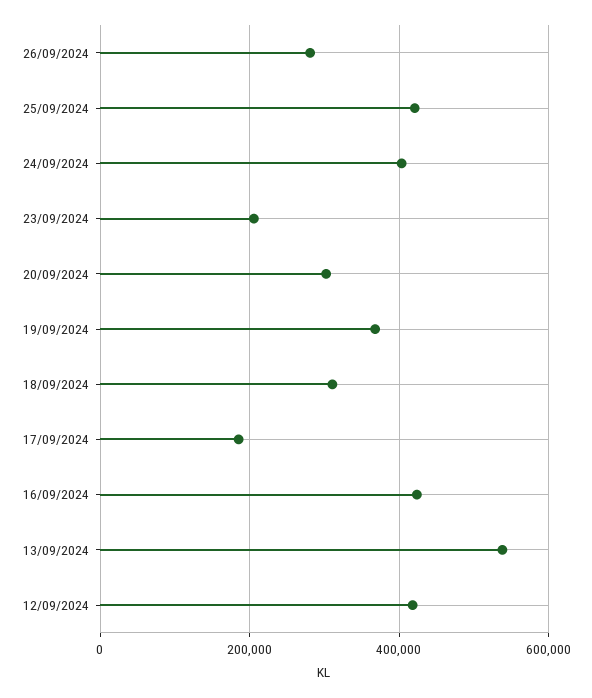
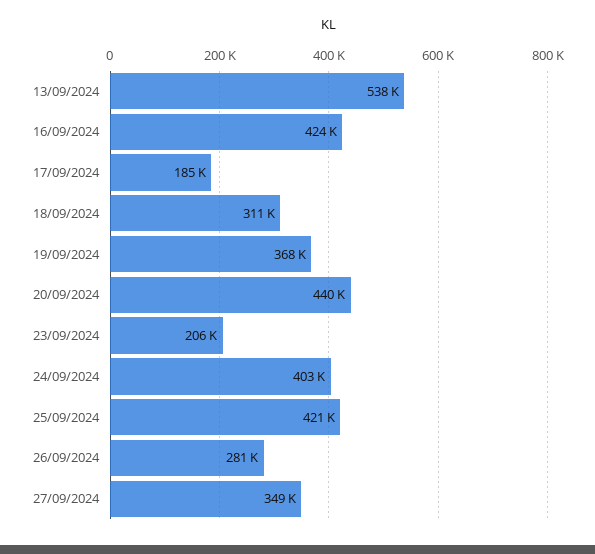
20/09/2024: 300000 -> 440000
12/09/2024: 420000 -> none
27/09/2024: none -> 349000

